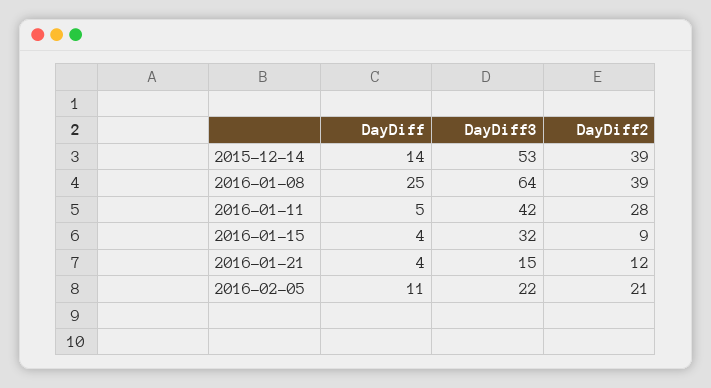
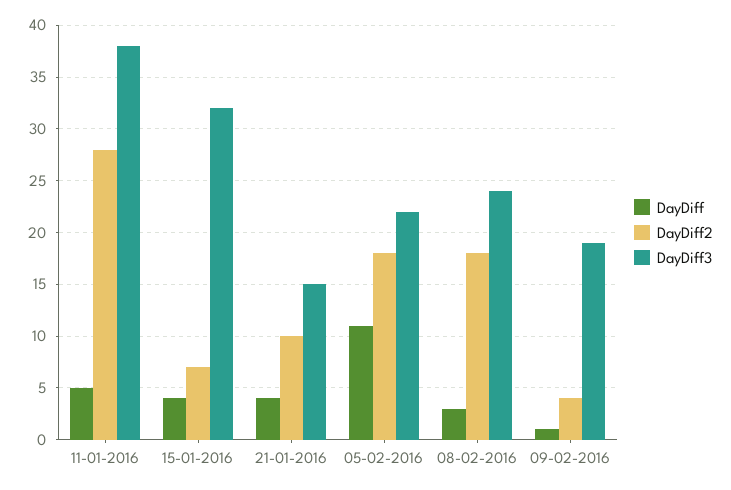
DayDiff, 2015-12-14: 14 -> none
DayDiff3, 2015-12-14: 53 -> none
DayDiff2, 2015-12-14: 39 -> none
DayDiff, 2016-01-08: 25 -> none
DayDiff3, 2016-01-08: 64 -> none
DayDiff2, 2016-01-08: 39 -> none
DayDiff3, 2016-01-11: 42 -> 38
DayDiff2, 2016-01-15: 9 -> 7
DayDiff2, 2016-01-21: 12 -> 10
DayDiff2, 2016-02-05: 21 -> 18
DayDiff, 08-02-2016: none -> 3
DayDiff2, 08-02-2016: none -> 18
DayDiff3, 08-02-2016: none -> 24
DayDiff, 09-02-2016: none -> 1
DayDiff2, 09-02-2016: none -> 4
DayDiff3, 09-02-2016: none -> 19

